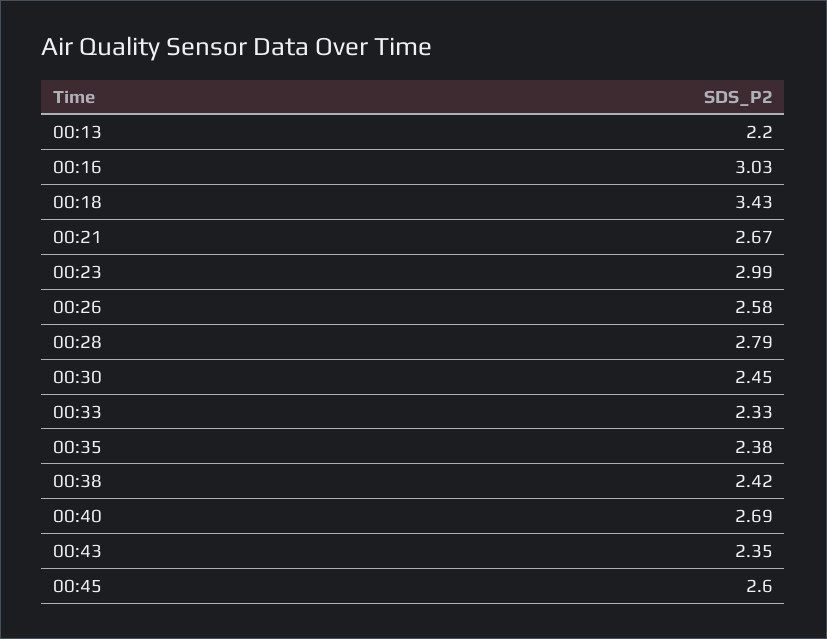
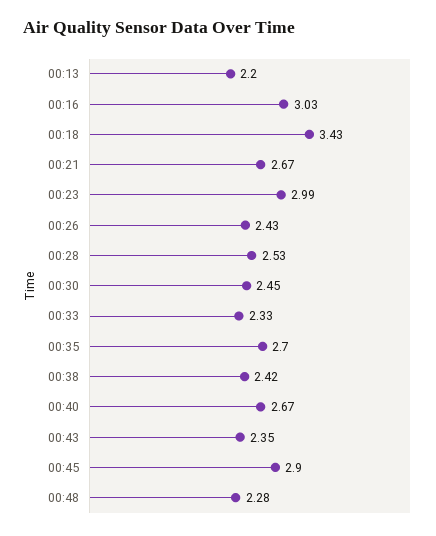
00:26: 2.58 -> 2.43
00:28: 2.79 -> 2.53
00:35: 2.38 -> 2.7
00:40: 2.69 -> 2.67
00:45: 2.6 -> 2.9
00:48: none -> 2.28

